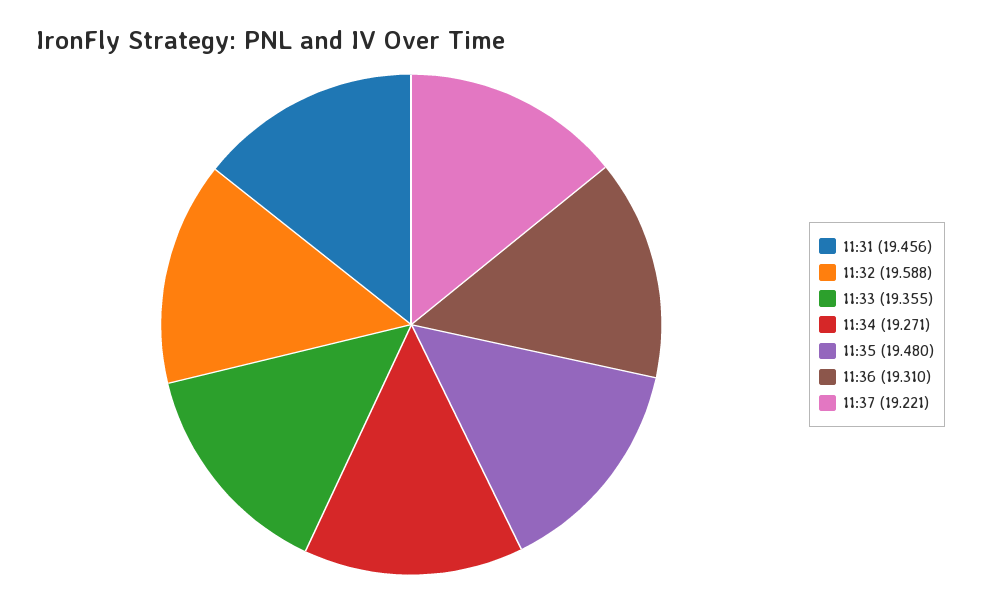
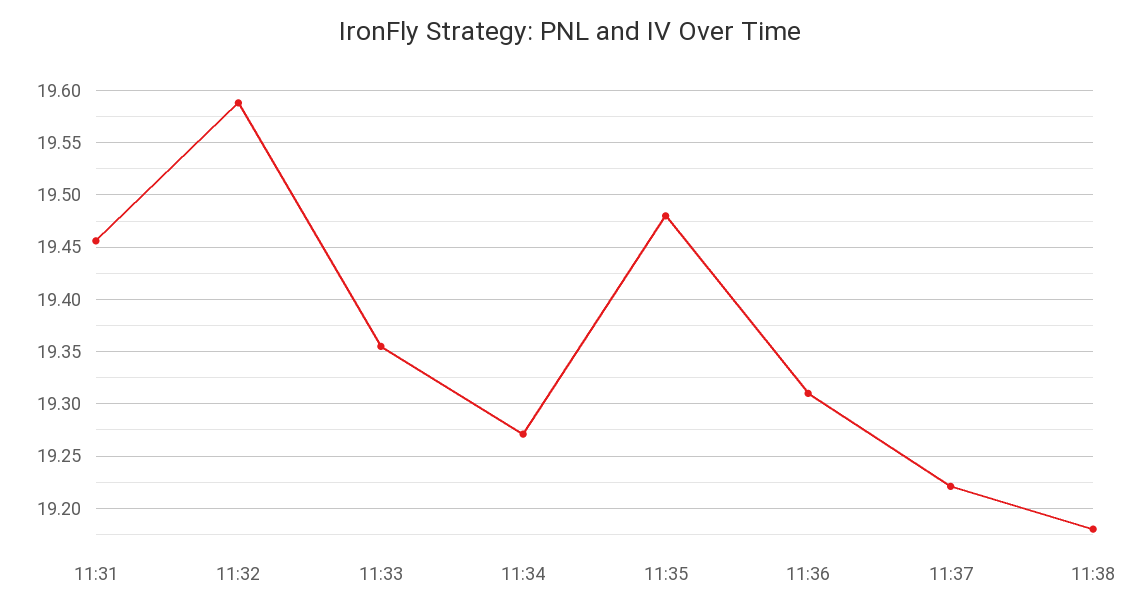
11:38: none -> 19.18

